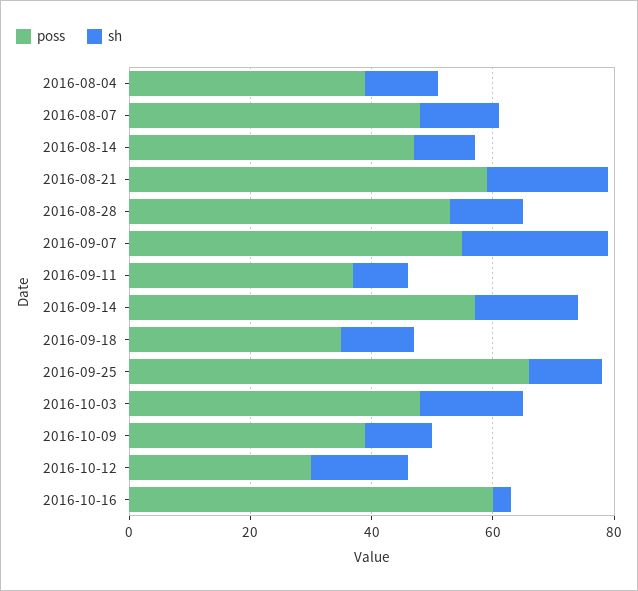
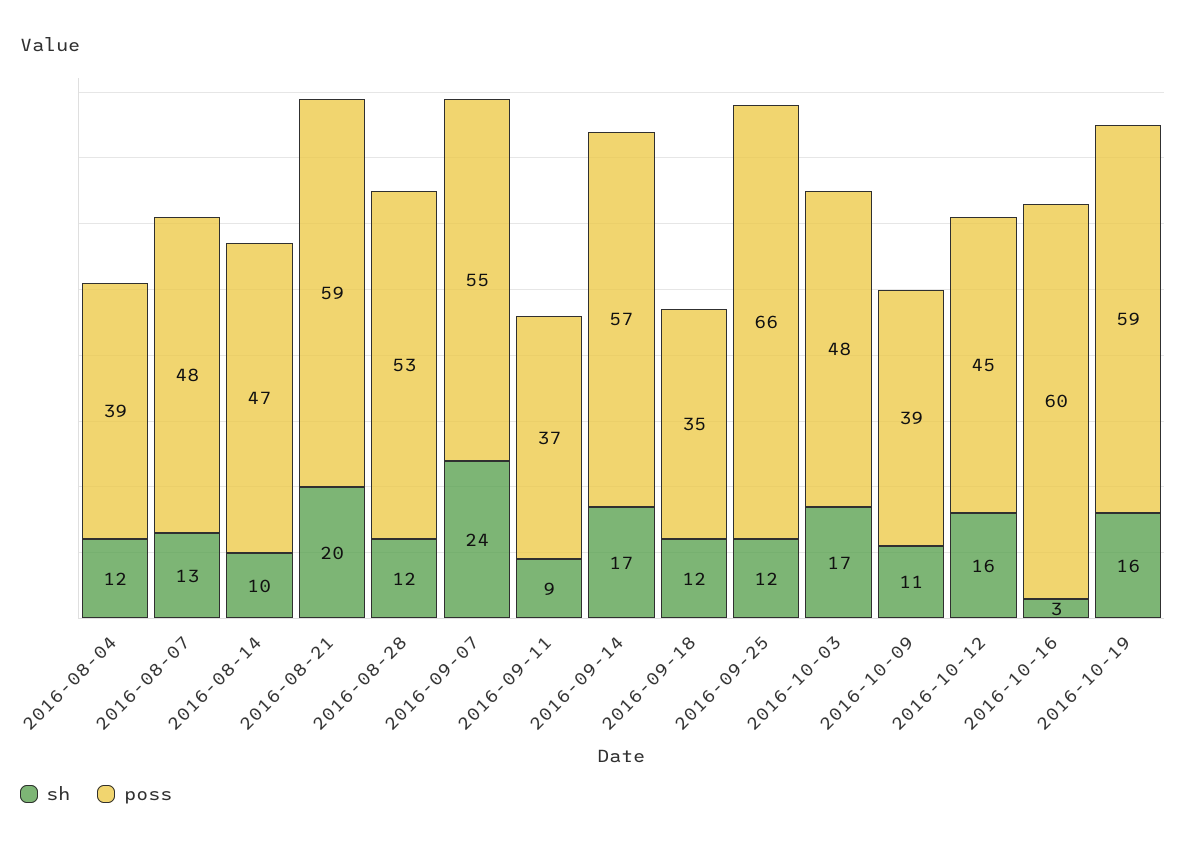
poss, 2016-10-12: 30 -> 45
sh, 2016-10-19: none -> 16
poss, 2016-10-19: none -> 59

